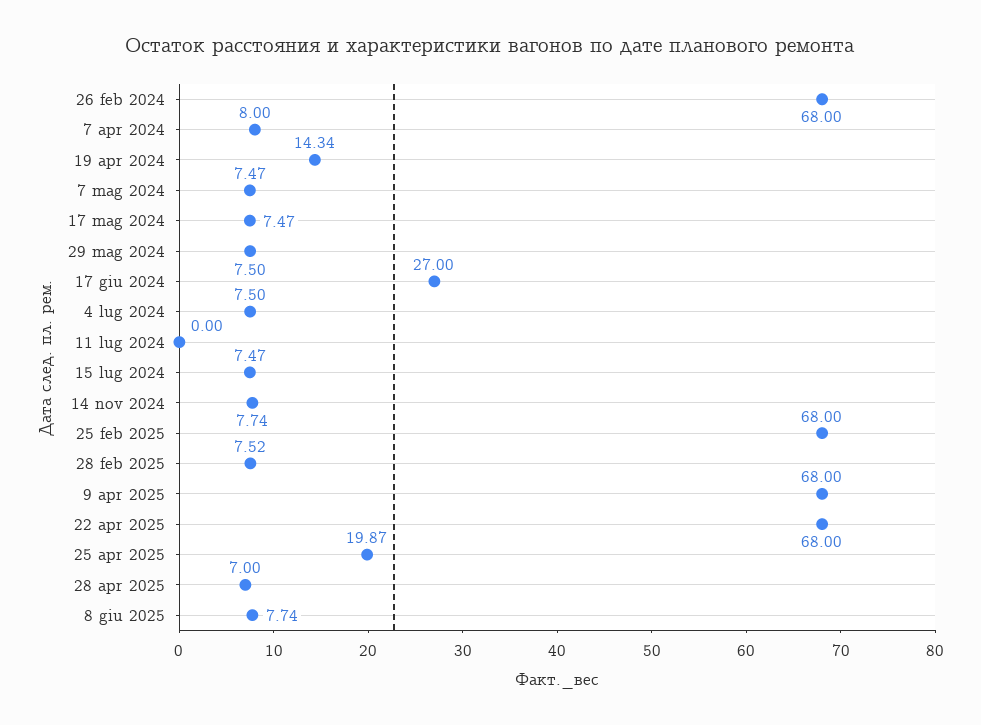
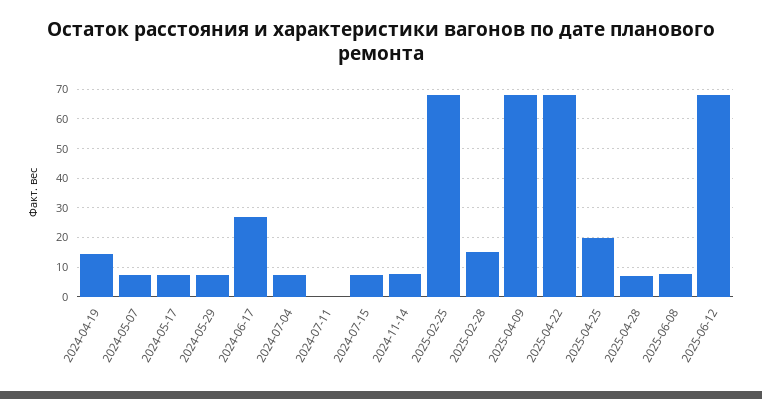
26 feb 2024: 68 -> none
7 apr 2024: 8 -> none
28 feb 2025: 7.52 -> 15
2025-06-12: none -> 67.5

